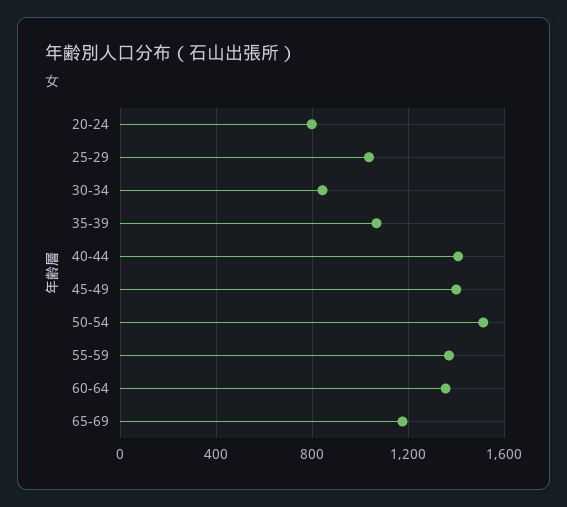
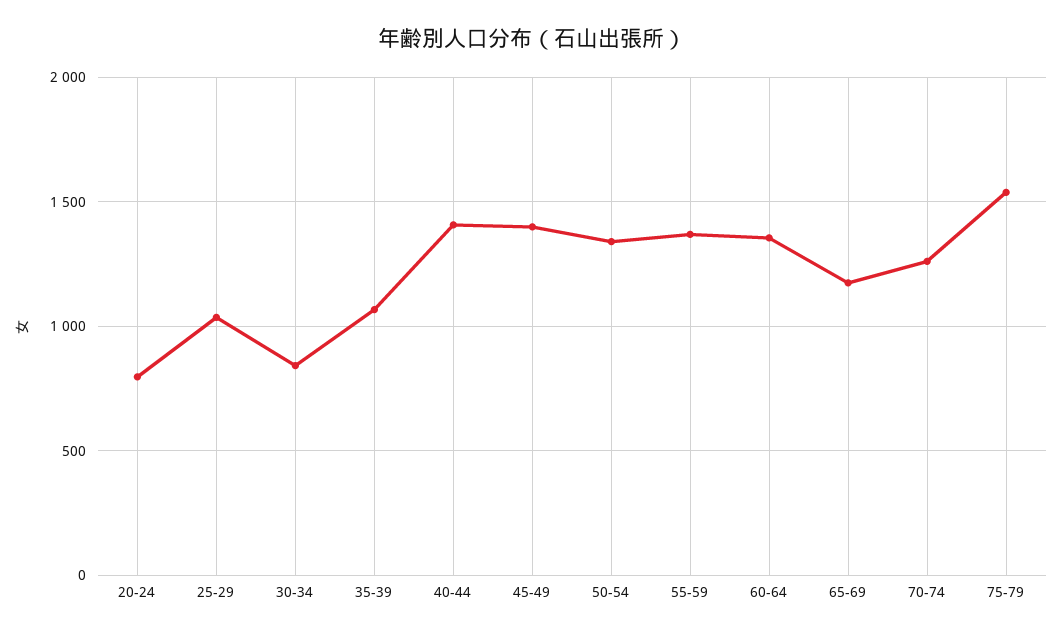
50-54: 1500 -> 1350
70-74: none -> 1250
75-79: none -> 1550

